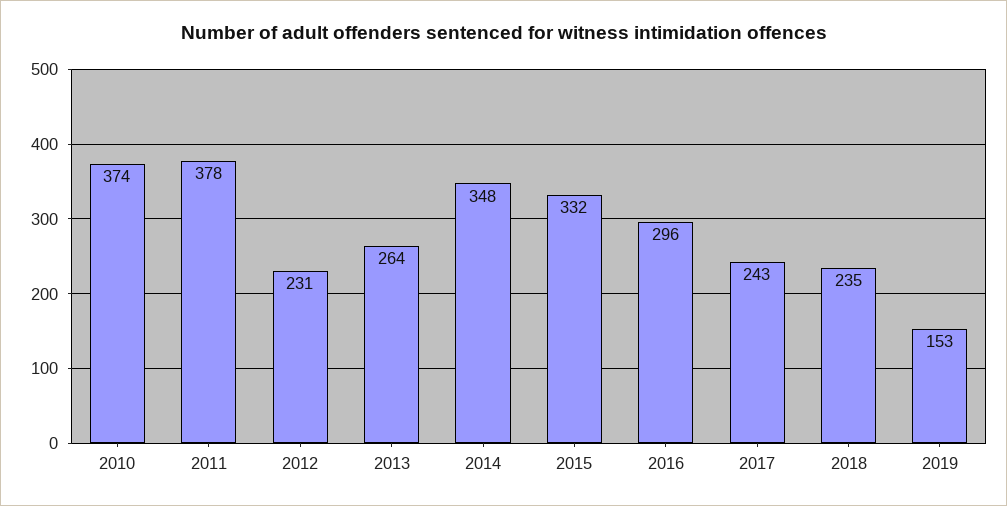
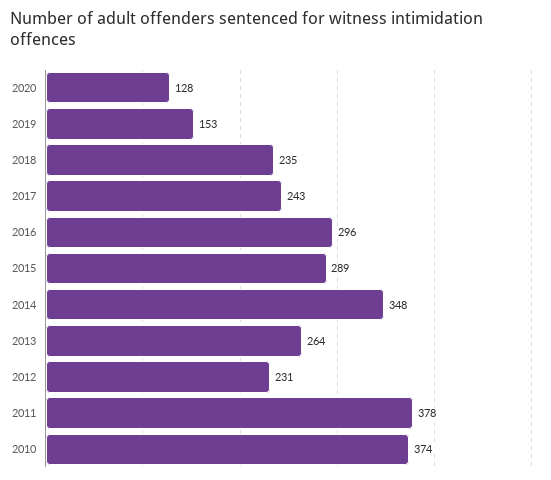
2015: 332 -> 289
2020: none -> 128

